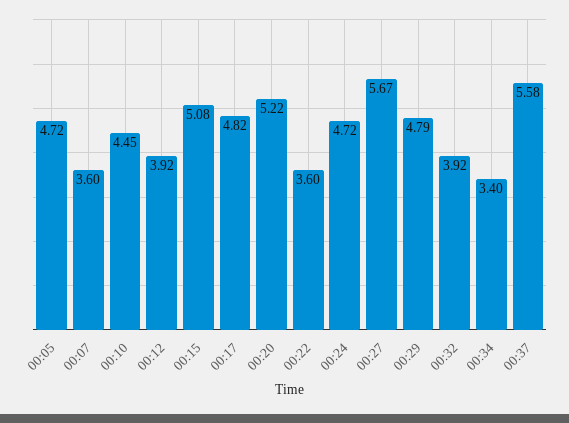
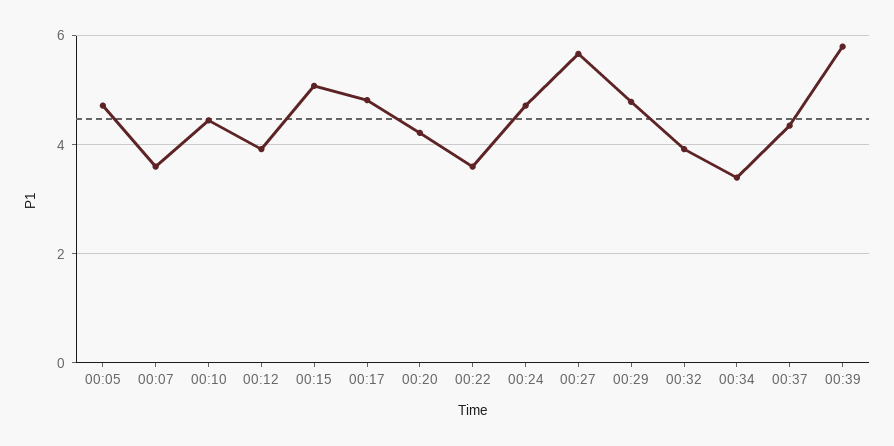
00:20: 5.22 -> 4.2
00:37: 5.58 -> 4.4
00:39: none -> 5.8

